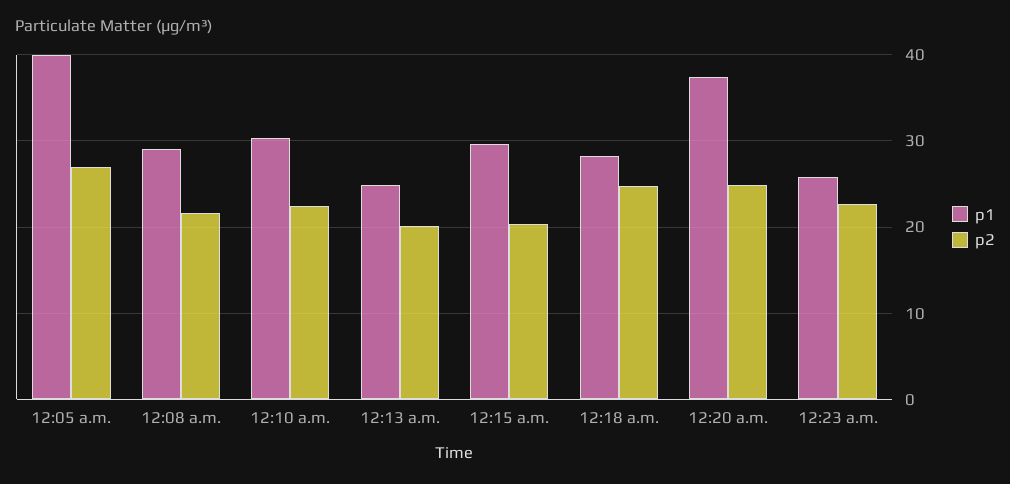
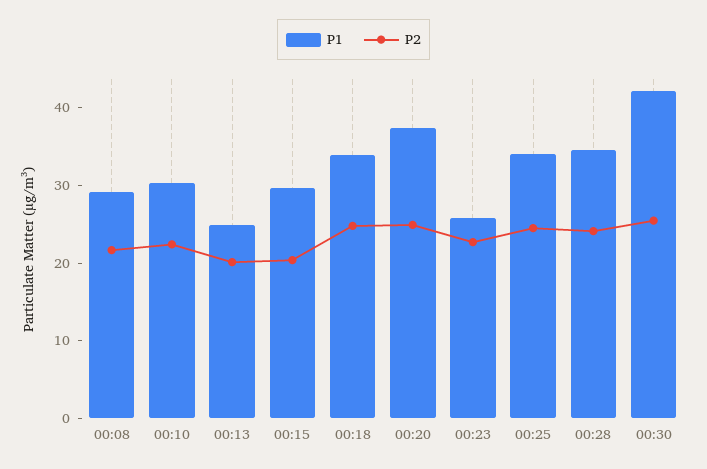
p1, 12:05 a.m.: 40 -> none
p2, 12:05 a.m.: 27 -> none
p1, 12:18 a.m.: 28 -> 34
p1, 00:25: none -> 34
p2, 00:25: none -> 24
p1, 00:28: none -> 34
p2, 00:28: none -> 24
p1, 00:30: none -> 42
p2, 00:30: none -> 26

